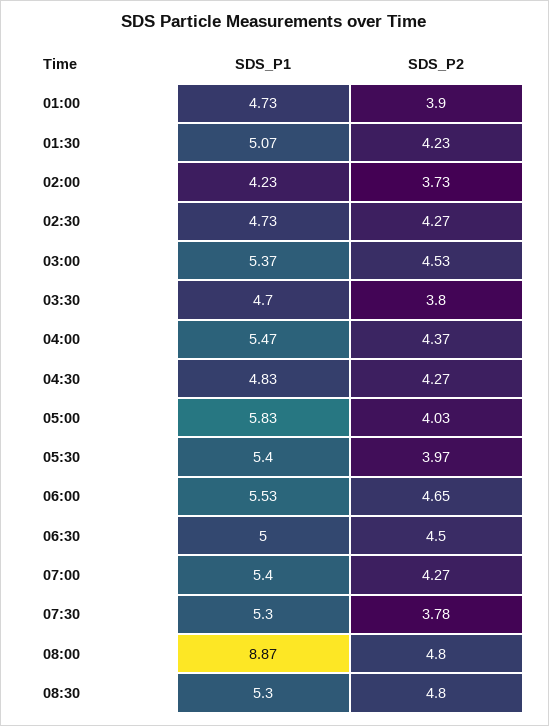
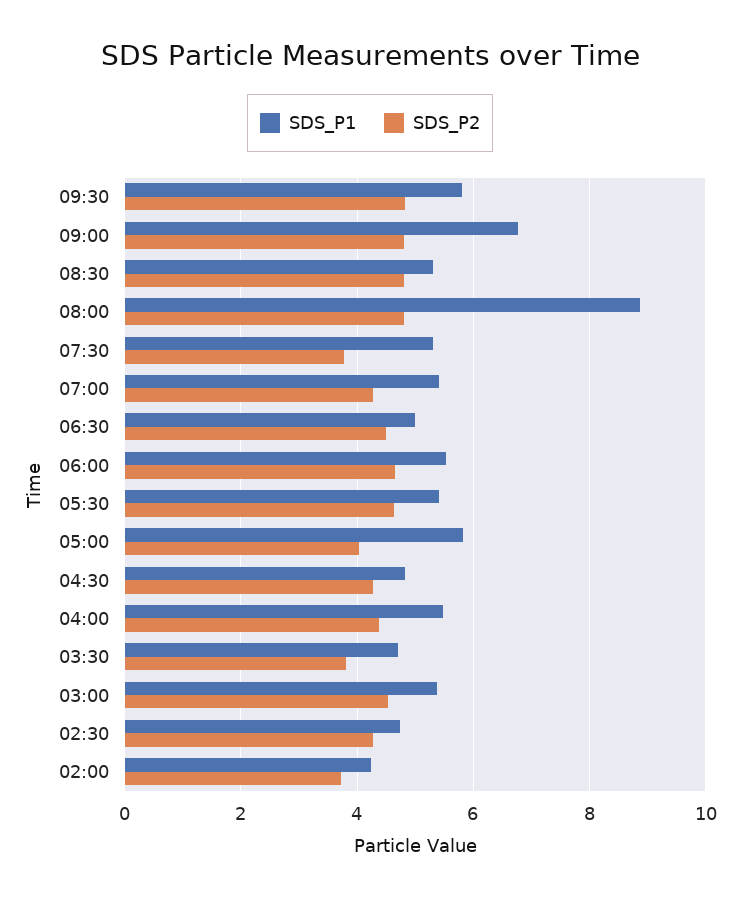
SDS_P1, 01:00: 4.73 -> none
SDS_P2, 01:00: 3.9 -> none
SDS_P1, 01:30: 5.07 -> none
SDS_P2, 01:30: 4.23 -> none
SDS_P2, 05:30: 3.97 -> 4.6
SDS_P1, 09:30: none -> 5.8
SDS_P2, 09:30: none -> 4.8
SDS_P1, 09:00: none -> 6.8
SDS_P2, 09:00: none -> 4.8

